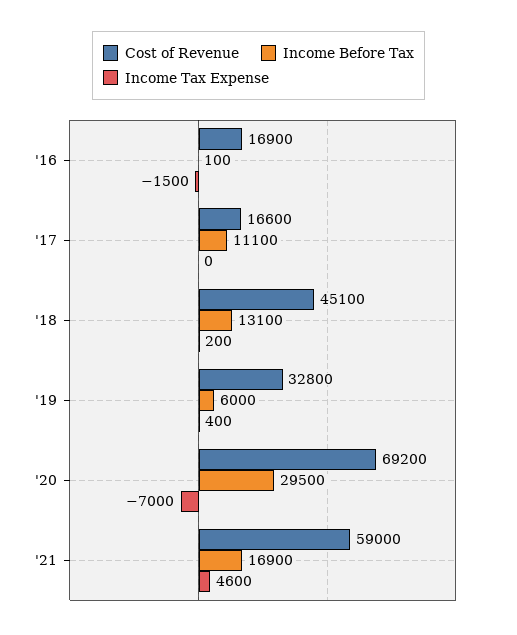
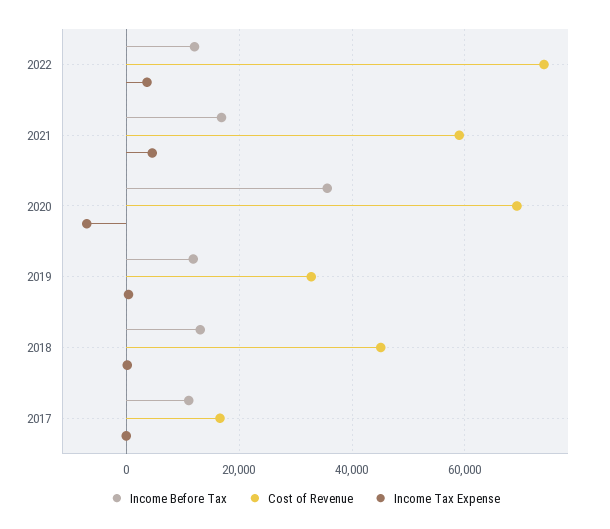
Cost of Revenue, '16: 16900 -> none
Income Before Tax, '16: 100 -> none
Income Tax Expense, '16: -1500 -> none
Income Before Tax, '19: 6000 -> 12000
Income Before Tax, '20: 29500 -> 36000
Income Before Tax, 2022: none -> 12000
Cost of Revenue, 2022: none -> 74000
Income Tax Expense, 2022: none -> 4000

